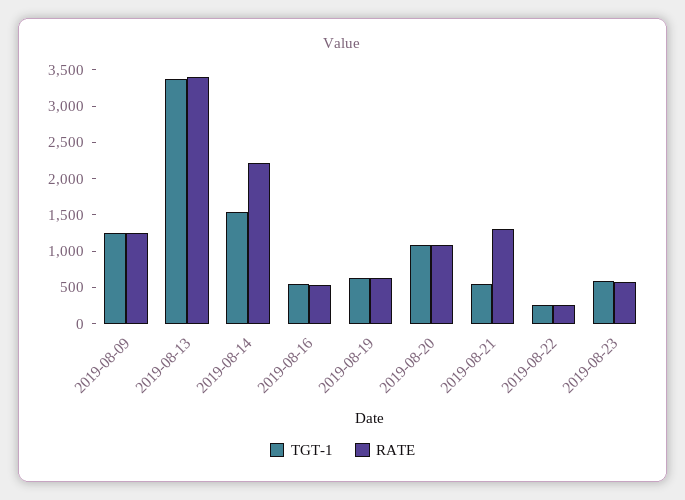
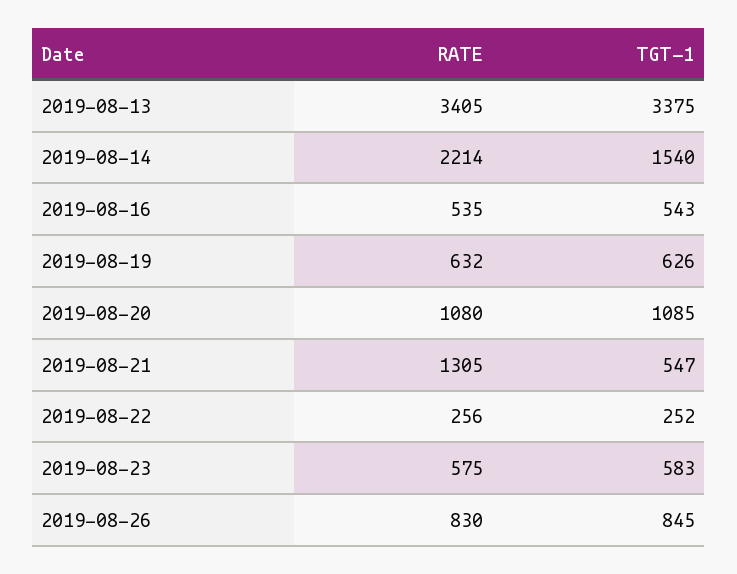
TGT-1, 2019-08-09: 1250 -> none
RATE, 2019-08-09: 1250 -> none
RATE, 2019-08-26: none -> 830
TGT-1, 2019-08-26: none -> 845

